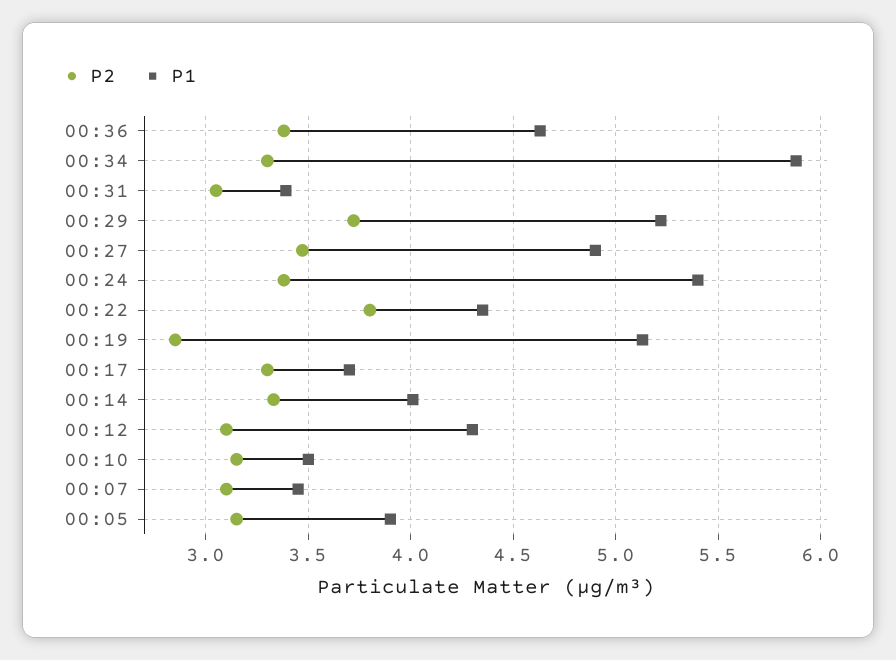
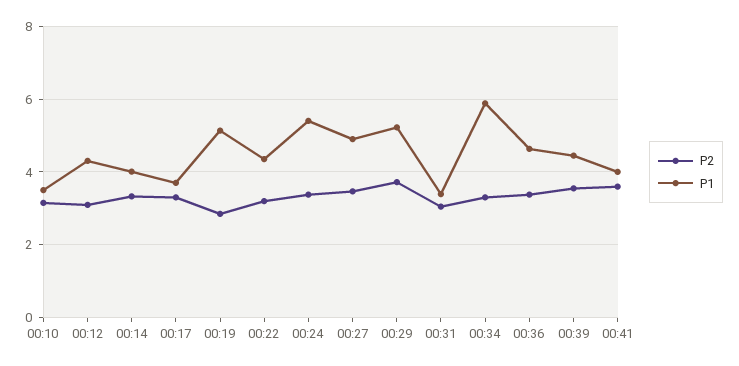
P2, 00:22: 3.8 -> 3.2
P2, 00:07: 3.1 -> none
P1, 00:07: 3.45 -> none
P2, 00:05: 3.15 -> none
P1, 00:05: 3.9 -> none
P2, 00:39: none -> 3.6
P1, 00:39: none -> 4.4
P2, 00:41: none -> 3.6
P1, 00:41: none -> 4

